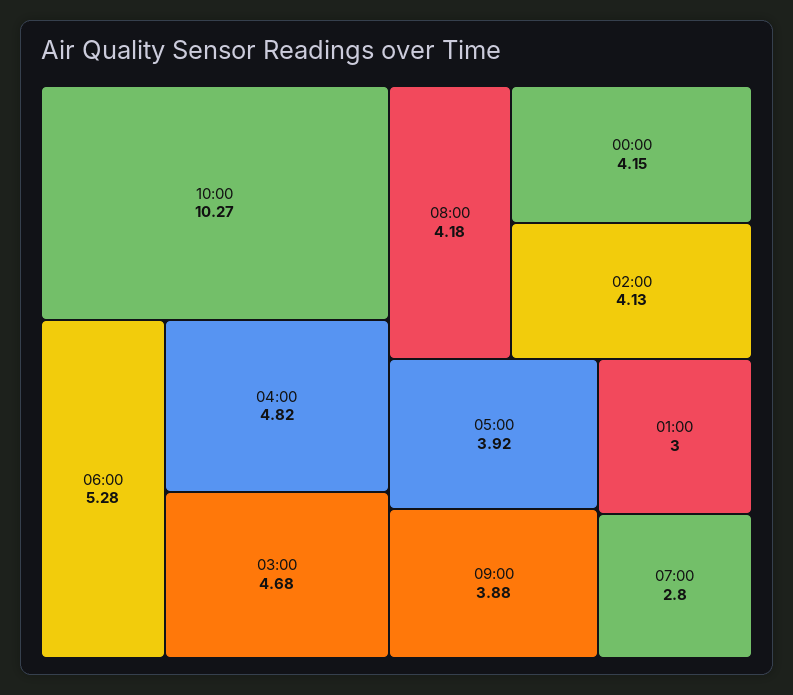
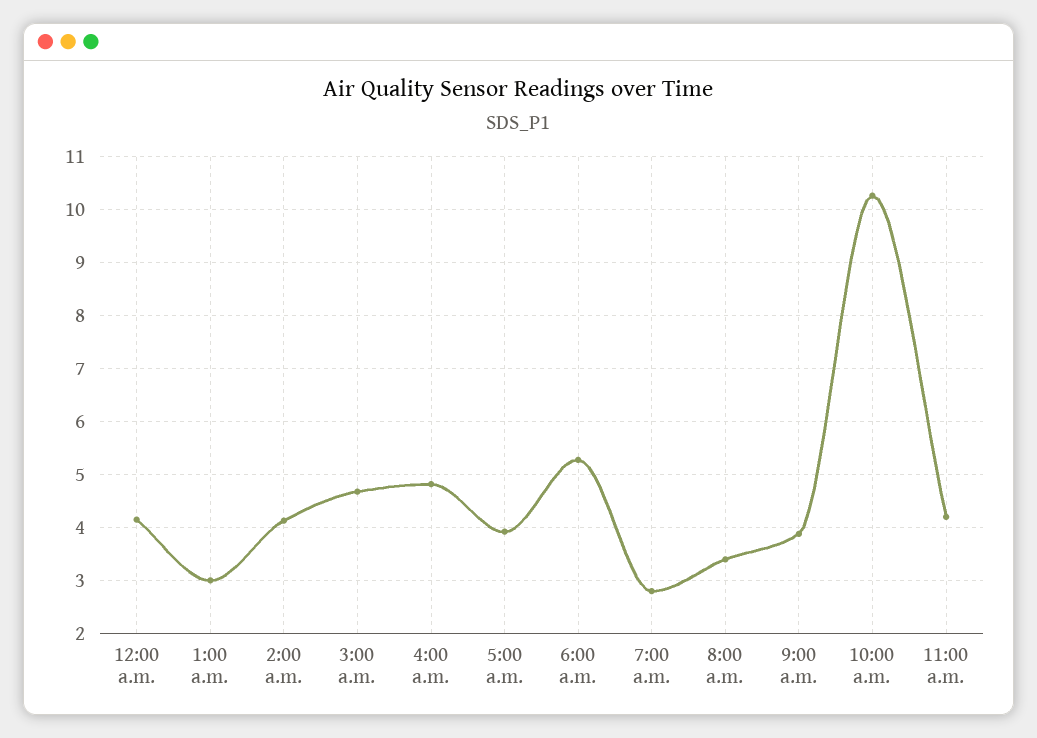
08:00: 4.18 -> 3.4
11:00 a.m.: none -> 4.2

